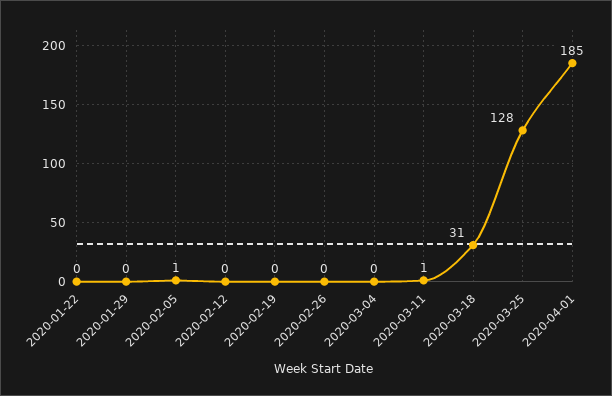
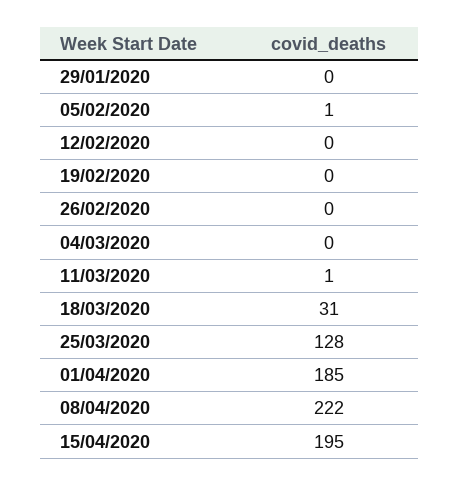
2020-01-22: 0 -> none
08/04/2020: none -> 222
15/04/2020: none -> 195

